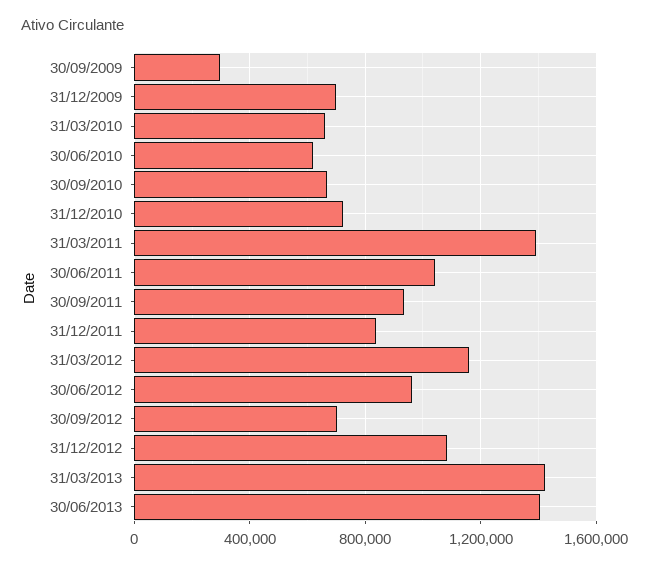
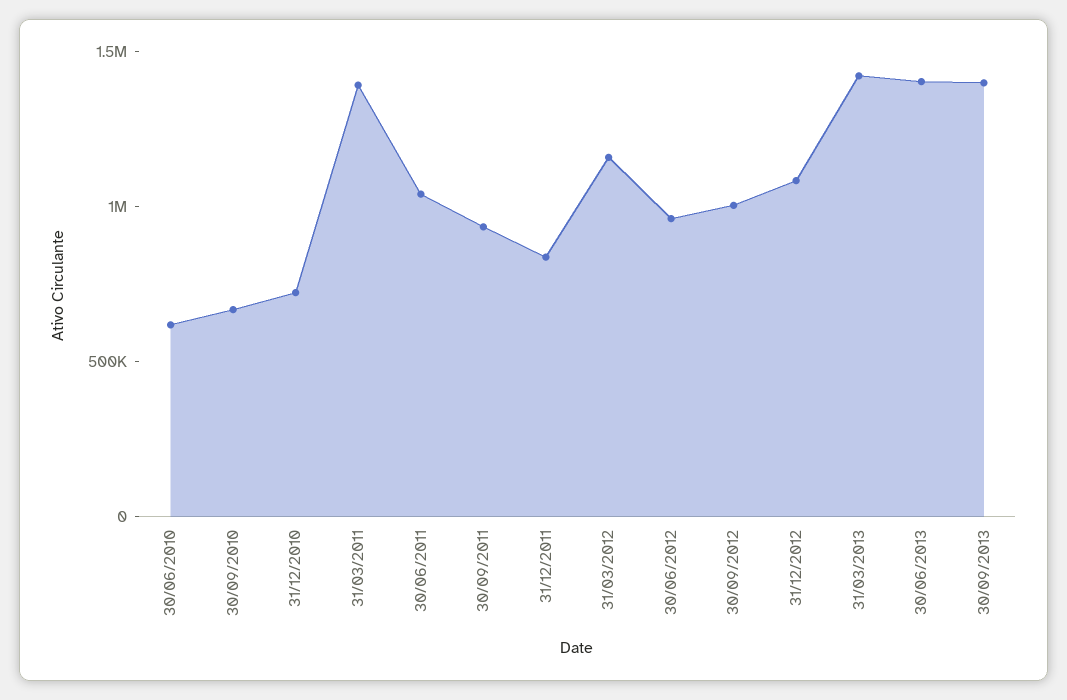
30/09/2009: 300000 -> none
31/12/2009: 700000 -> none
31/03/2010: 650000 -> none
30/09/2012: 700000 -> 1000000
30/09/2013: none -> 1400000

